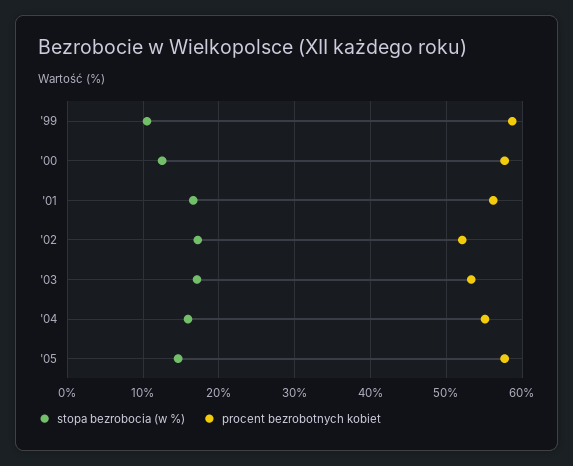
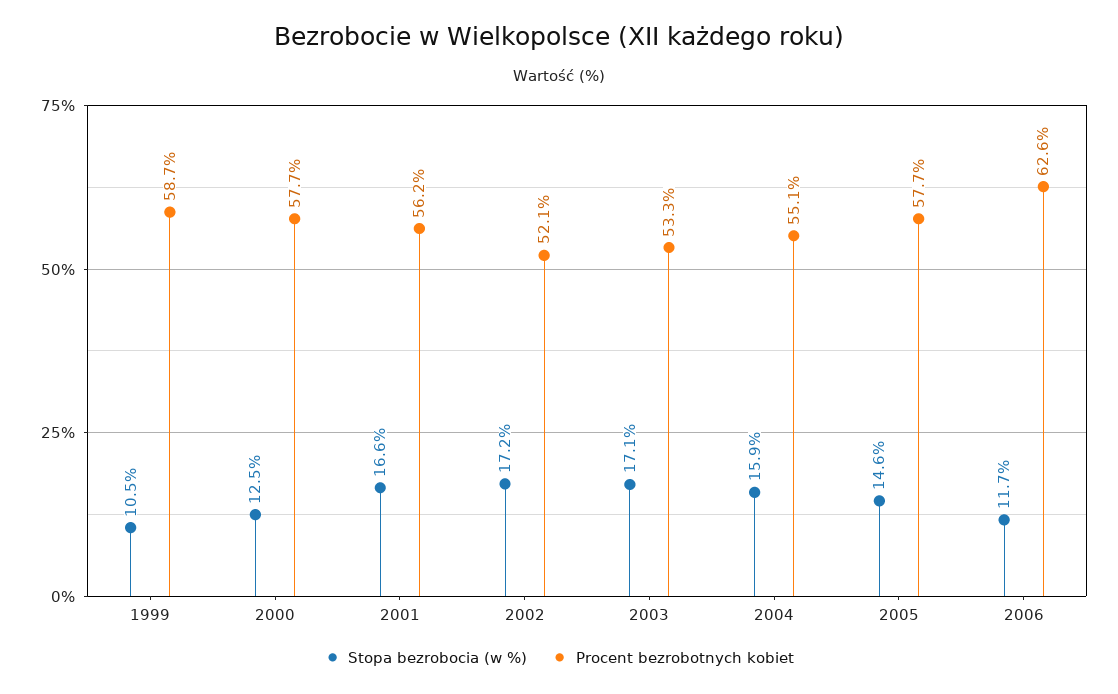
stopa bezrobocia (w %), 2006: none -> 11.7
procent bezrobotnych kobiet, 2006: none -> 62.6

